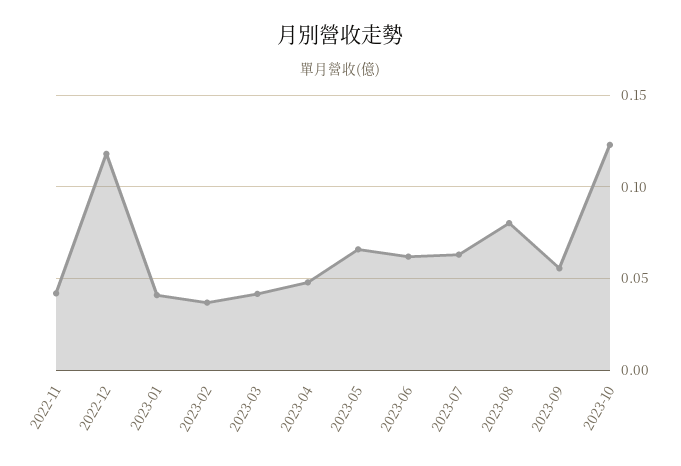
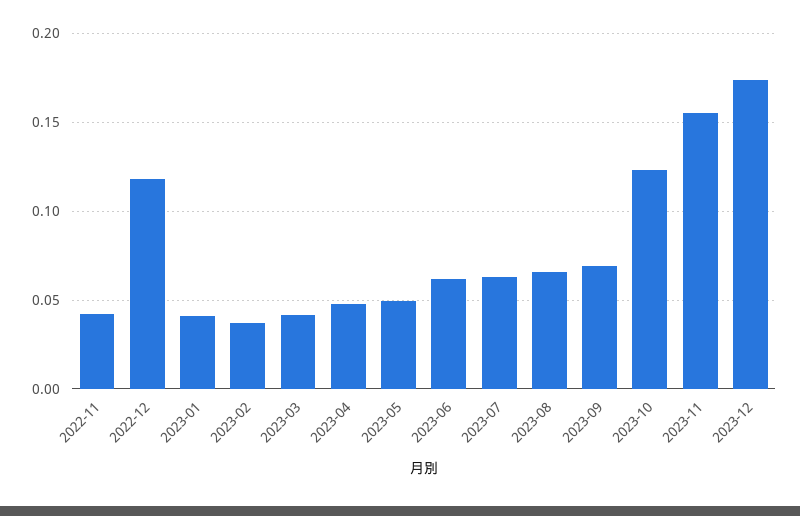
2023-05: 0.065 -> 0.05
2023-08: 0.08 -> 0.065
2023-09: 0.055 -> 0.07
2023-11: none -> 0.155
2023-12: none -> 0.175

